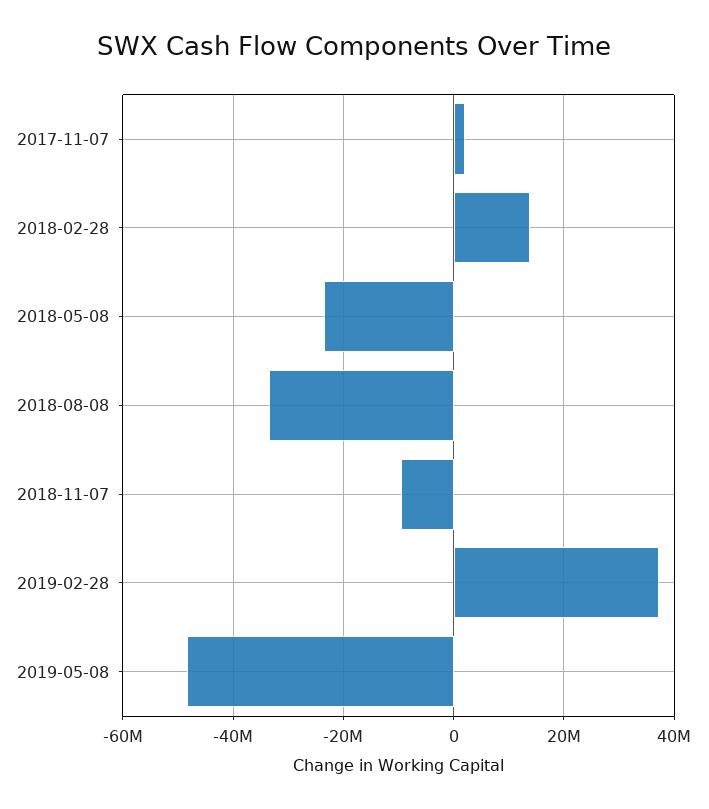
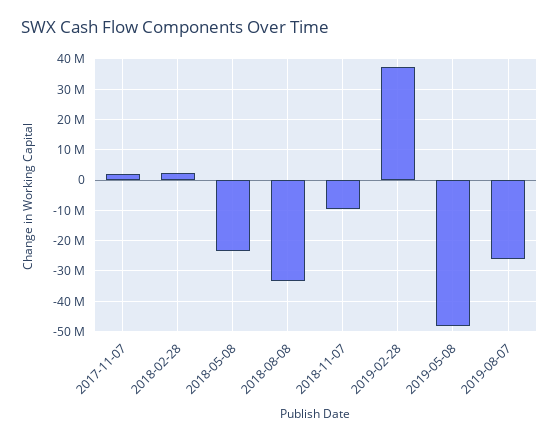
2018-02-28: 14000000 -> 2000000
2019-08-07: none -> -26000000

